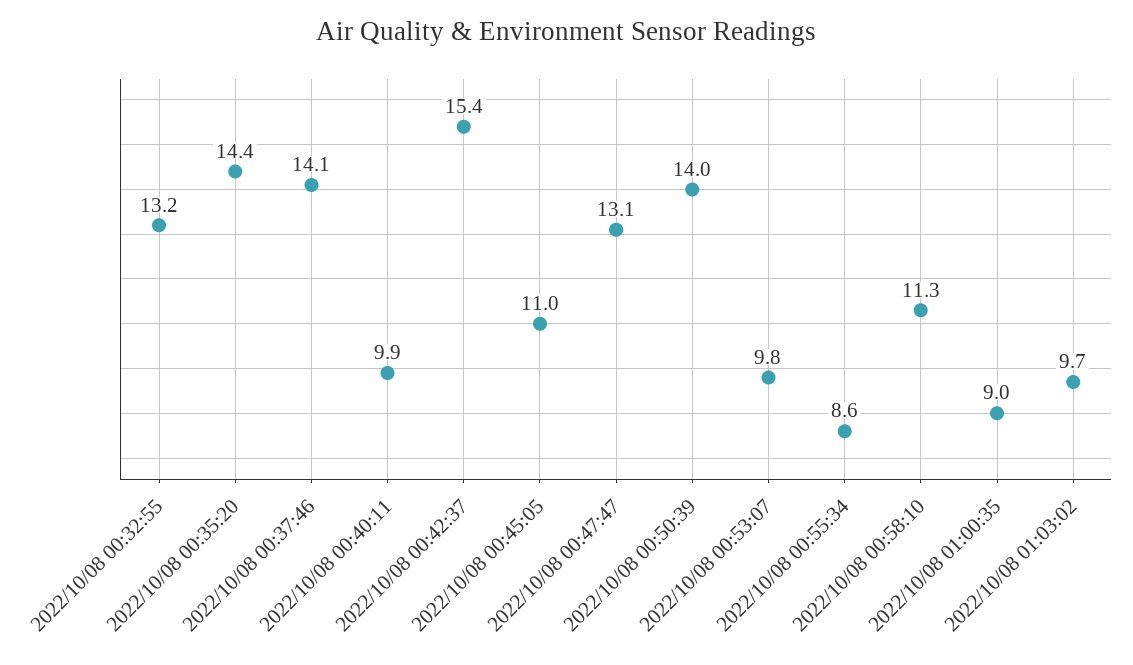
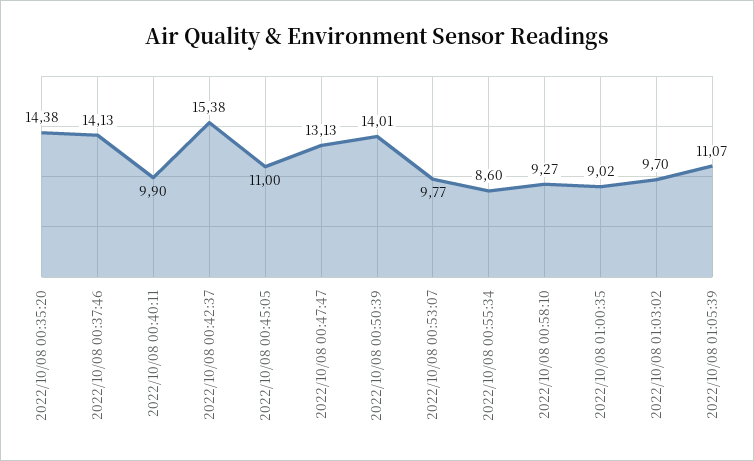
2022/10/08 00:32:55: 13.2 -> none
2022/10/08 00:58:10: 11.3 -> 9.27
2022/10/08 01:05:39: none -> 11.07

